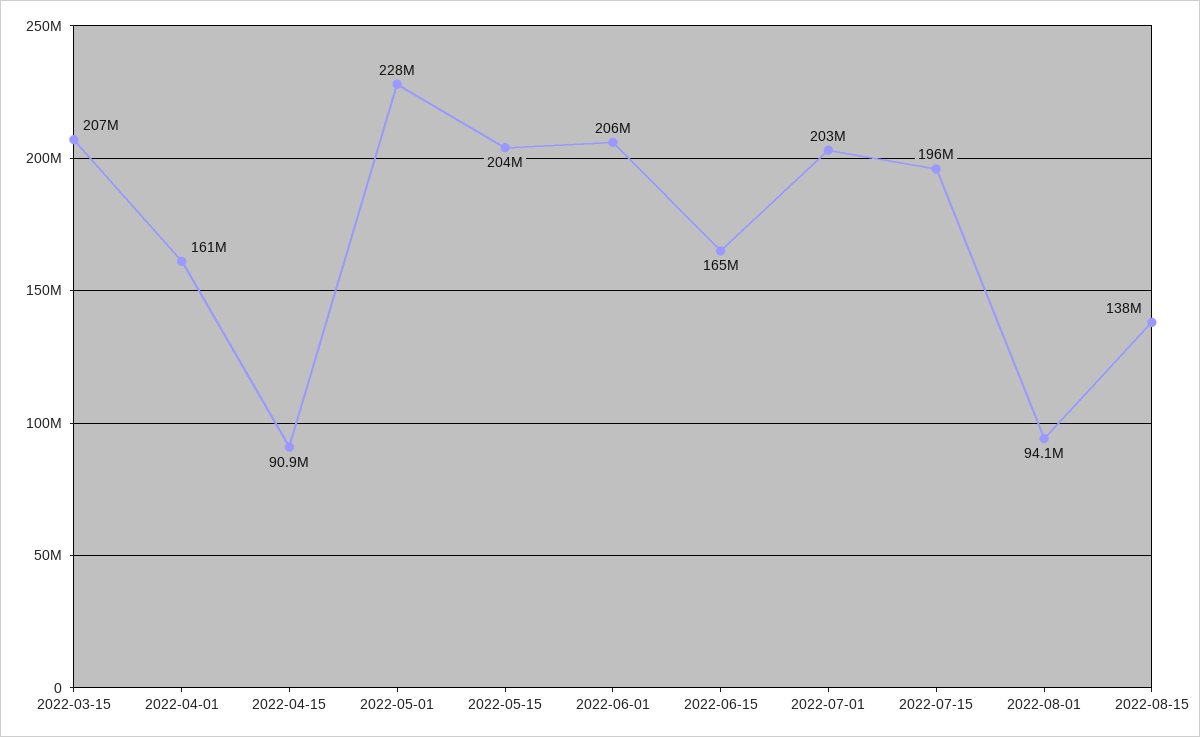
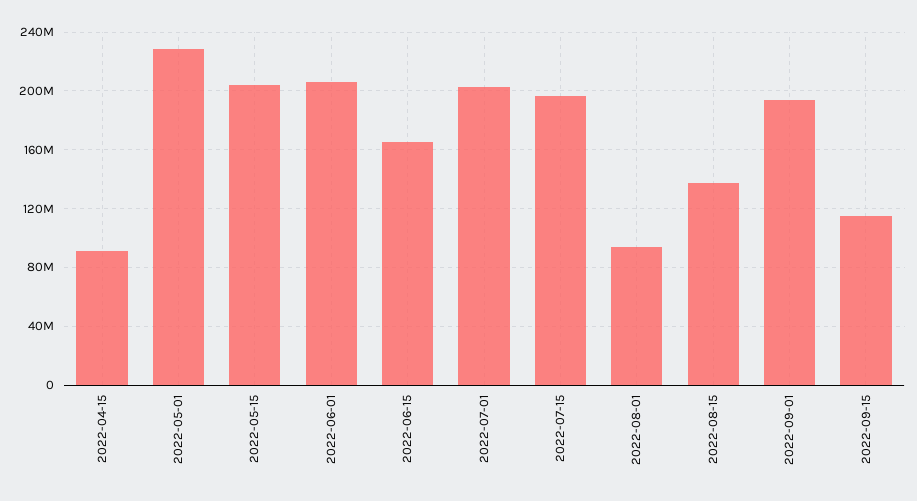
2022-03-15: 207000000 -> none
2022-04-01: 161000000 -> none
2022-09-01: none -> 195000000
2022-09-15: none -> 115000000

